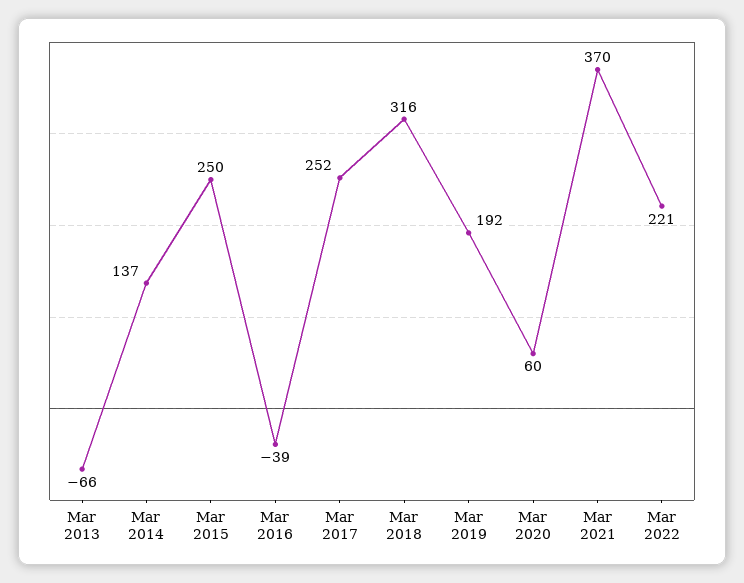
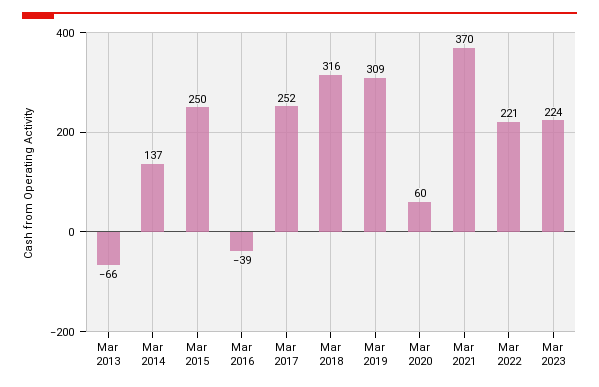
Mar 2019: 192 -> 309
Mar 2023: none -> 224

